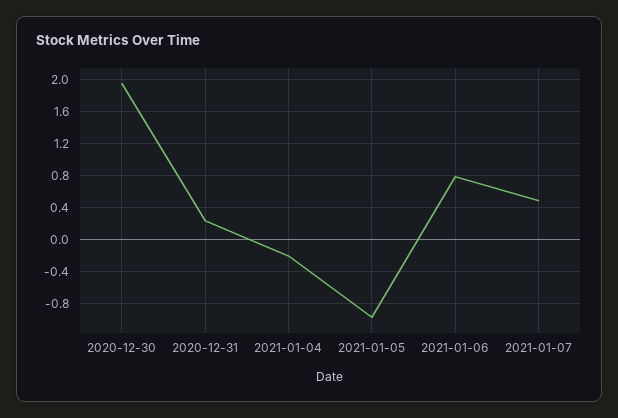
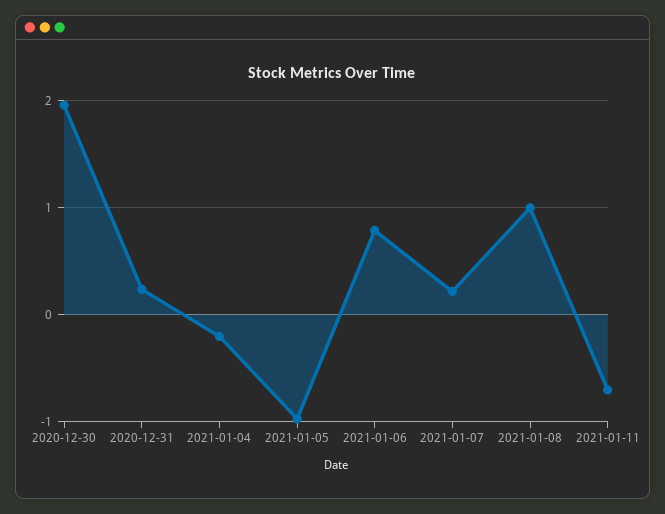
2021-01-07: 0.5 -> 0.2
2021-01-08: none -> 1
2021-01-11: none -> -0.7

